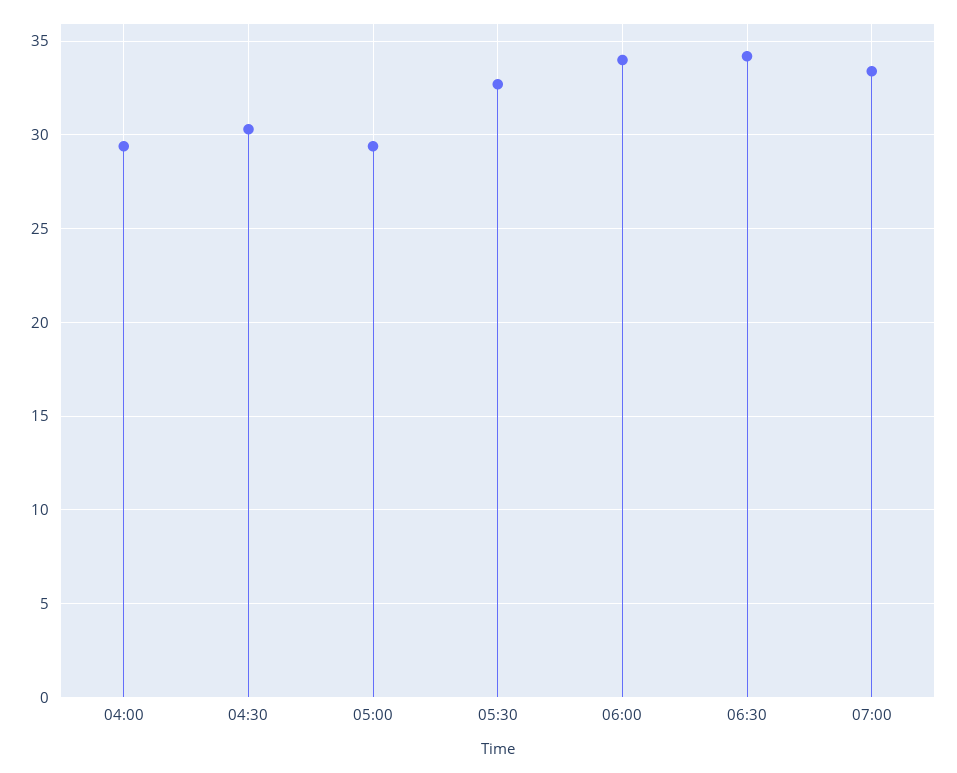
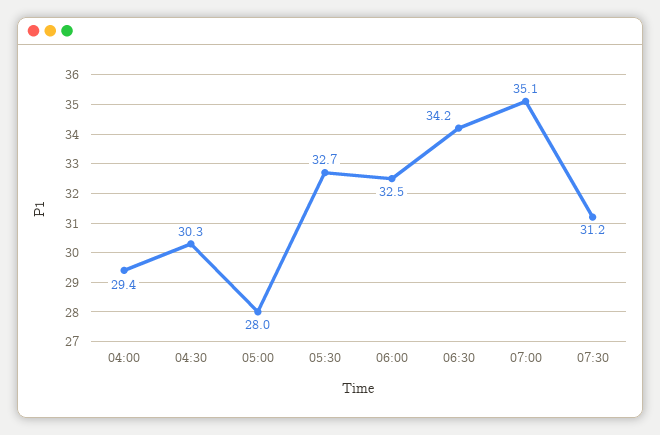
05:00: 29.5 -> 28
06:00: 34 -> 32.5
07:00: 33.5 -> 35.1
07:30: none -> 31.2

